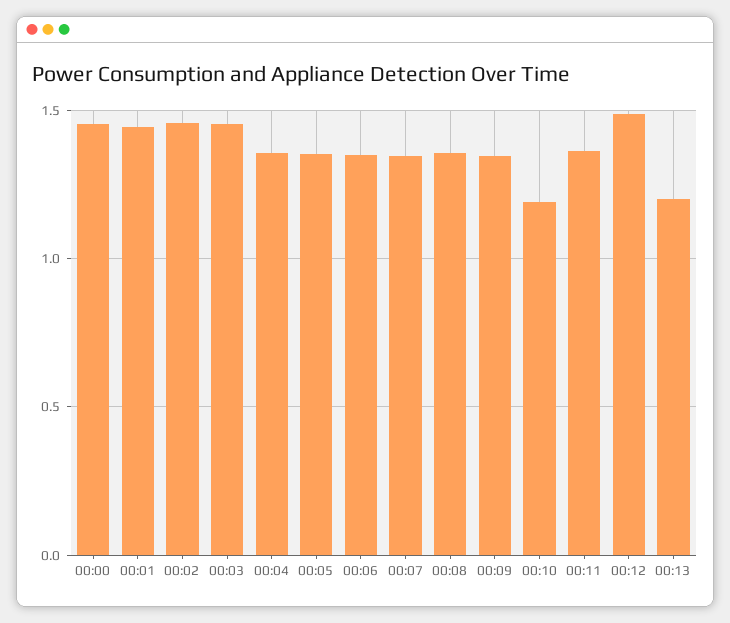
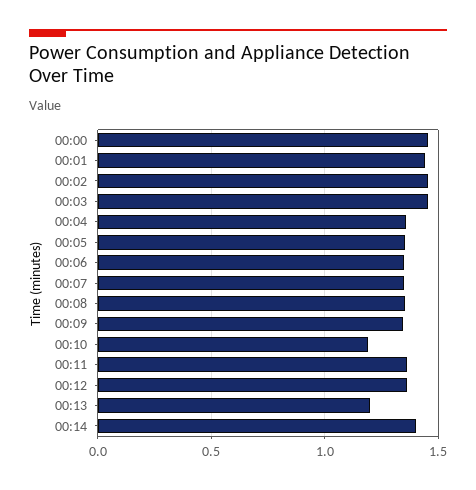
00:12: 1.5 -> 1.35
00:14: none -> 1.4

